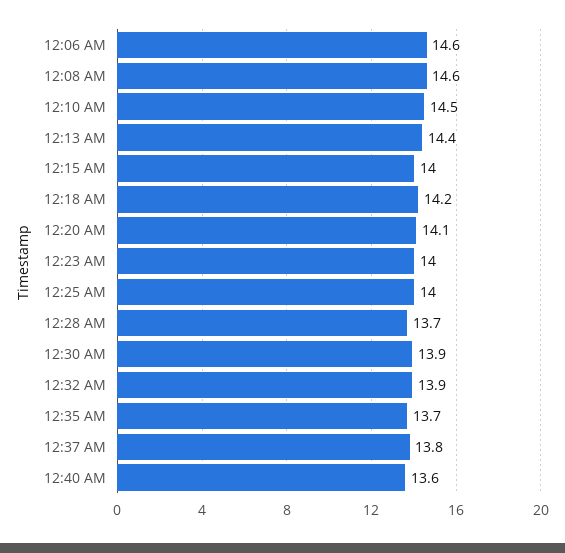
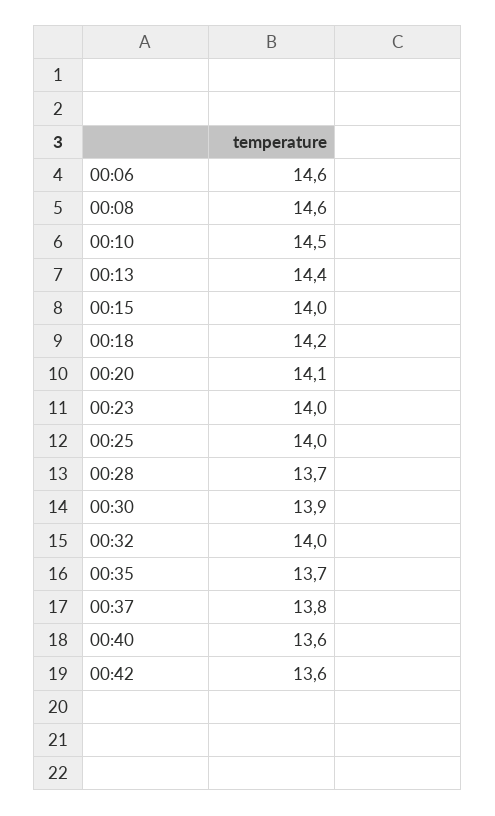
12:32 AM: 13.9 -> 14
00:42: none -> 13.6

